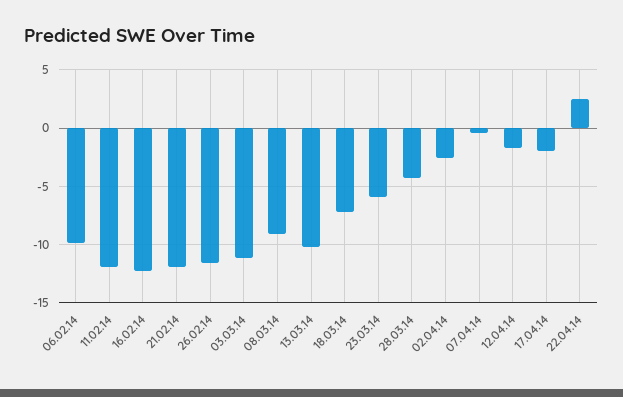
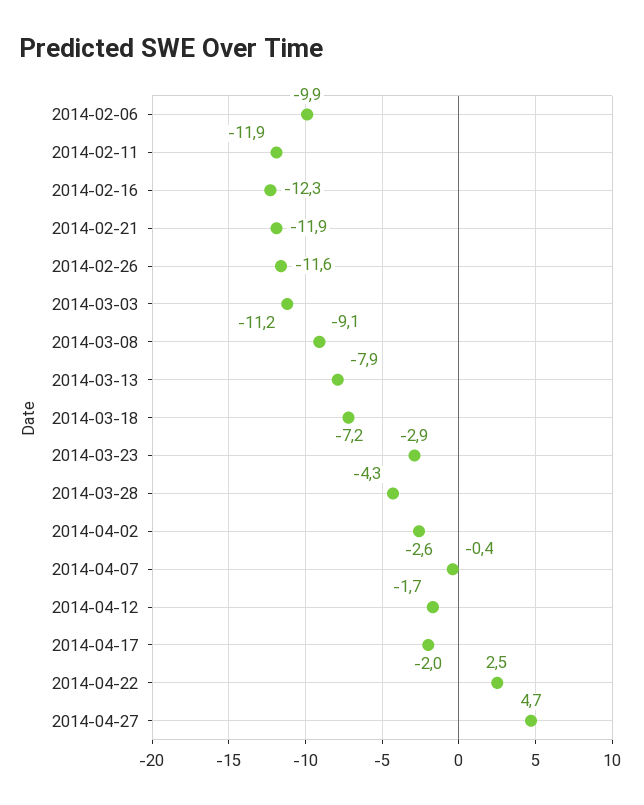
13.03.14: -10 -> -7.9
23.03.14: -6 -> -2.9
2014-04-27: none -> 4.7

